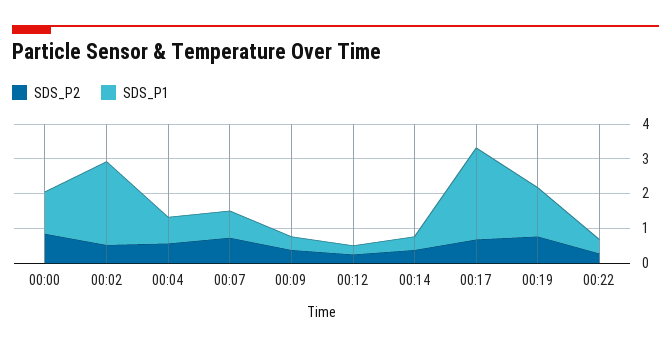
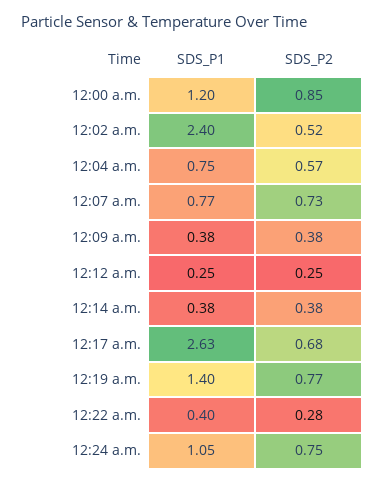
SDS_P1, 12:24 a.m.: none -> 1.05
SDS_P2, 12:24 a.m.: none -> 0.75

